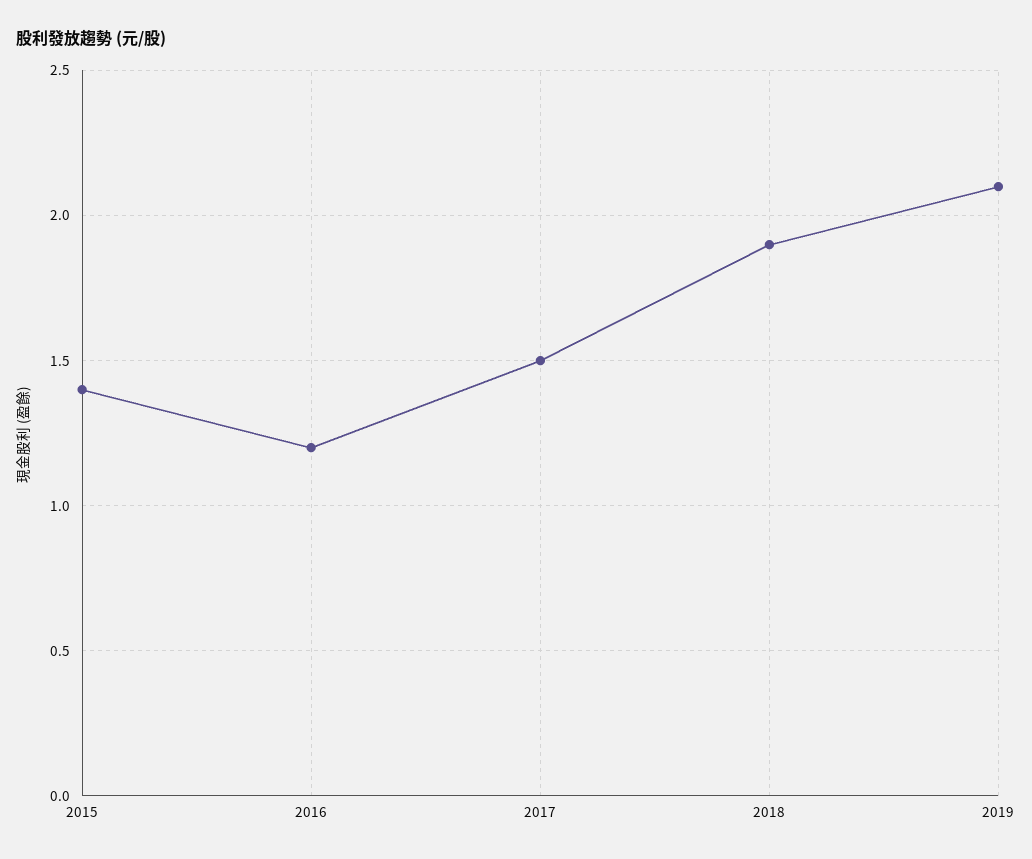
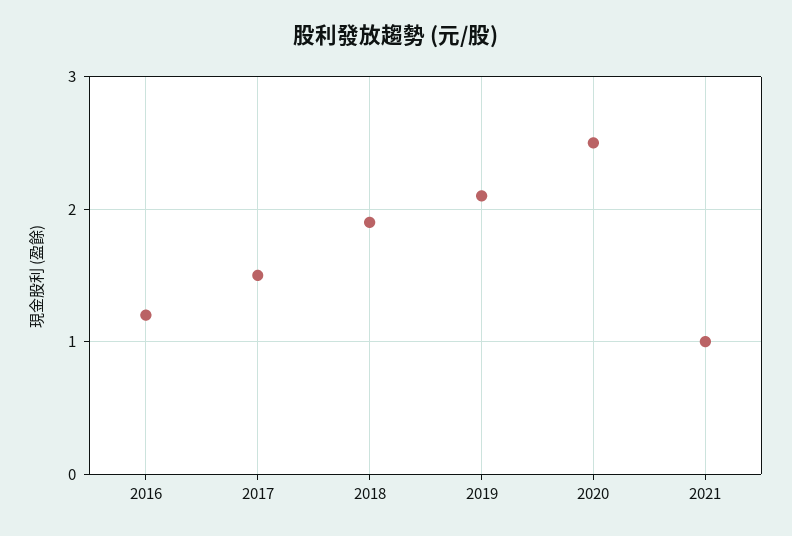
2015: 1.4 -> none
2020: none -> 2.5
2021: none -> 1

